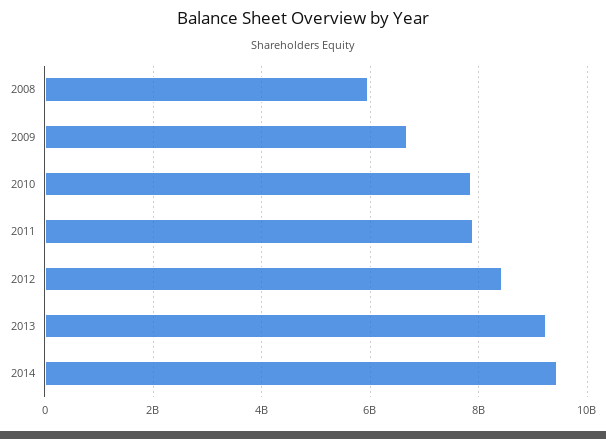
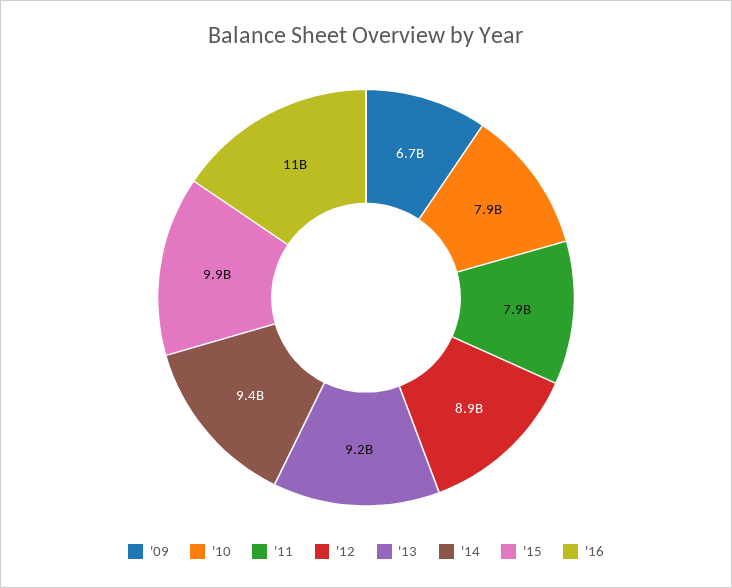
2008: 6000000000 -> none
2012: 8400000000 -> 8900000000
'15: none -> 9900000000
'16: none -> 11000000000

